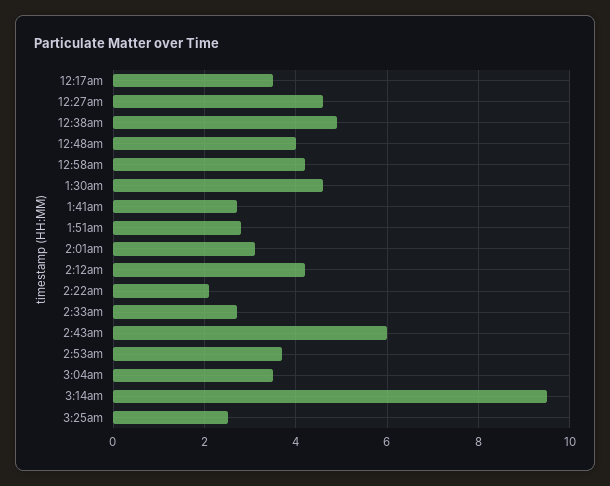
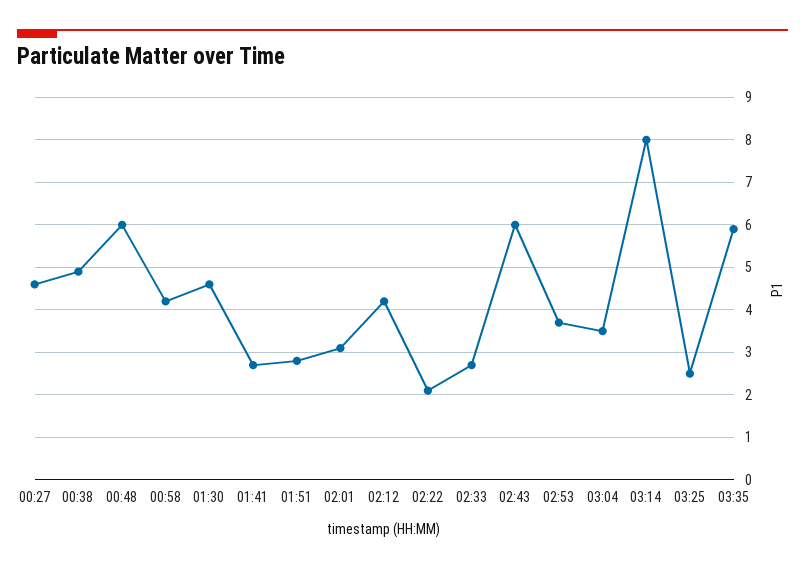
12:17am: 3.5 -> none
12:48am: 4 -> 6
3:14am: 9.5 -> 8
03:35: none -> 6

